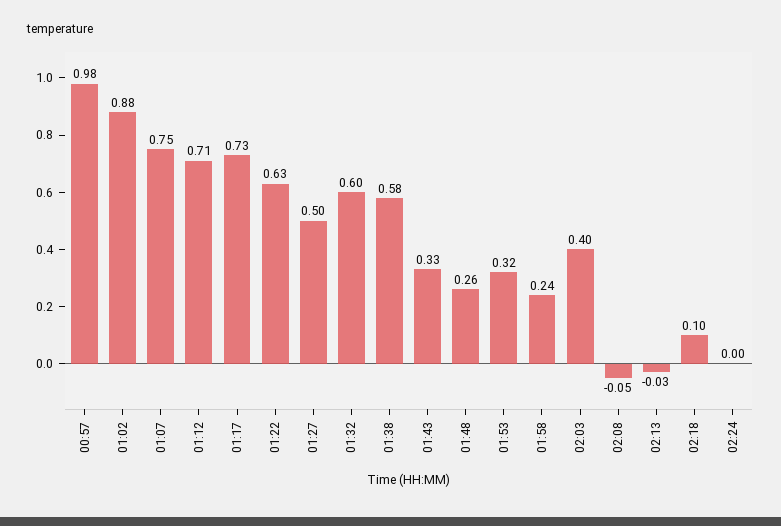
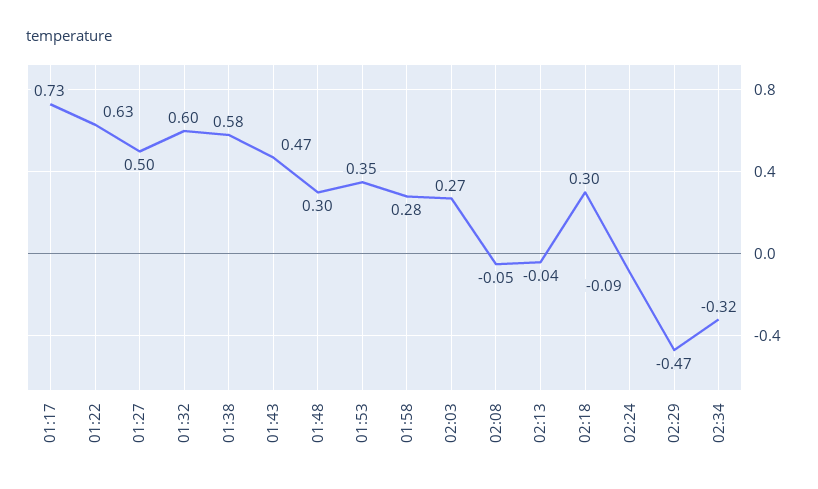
00:57: 0.98 -> none
01:02: 0.88 -> none
01:07: 0.75 -> none
01:12: 0.71 -> none
01:43: 0.33 -> 0.47
01:48: 0.26 -> 0.3
01:53: 0.32 -> 0.35
01:58: 0.24 -> 0.28
02:03: 0.4 -> 0.27
02:13: -0.03 -> -0.04
02:18: 0.1 -> 0.3
02:24: 0 -> -0.09
02:29: none -> -0.47
02:34: none -> -0.32

